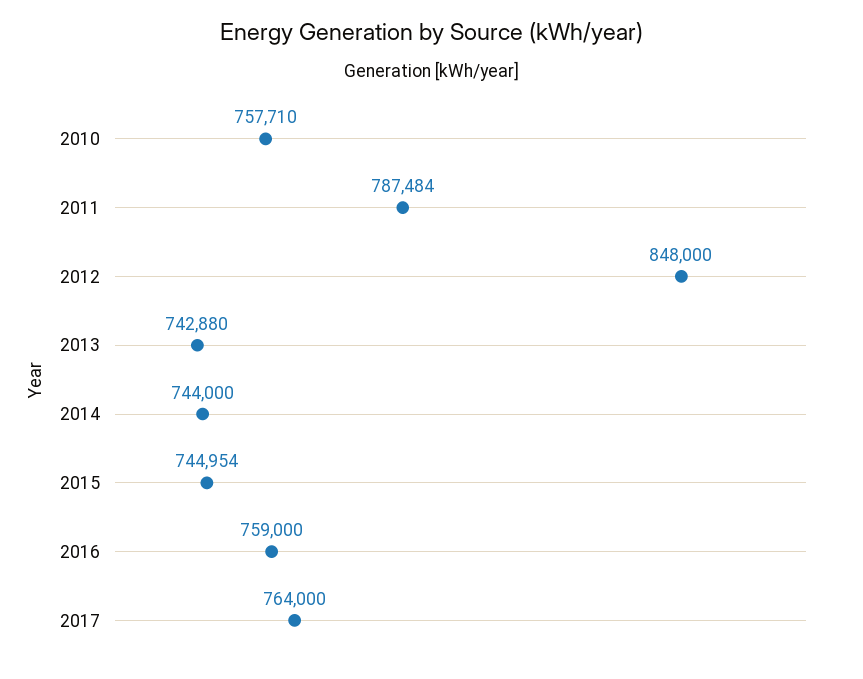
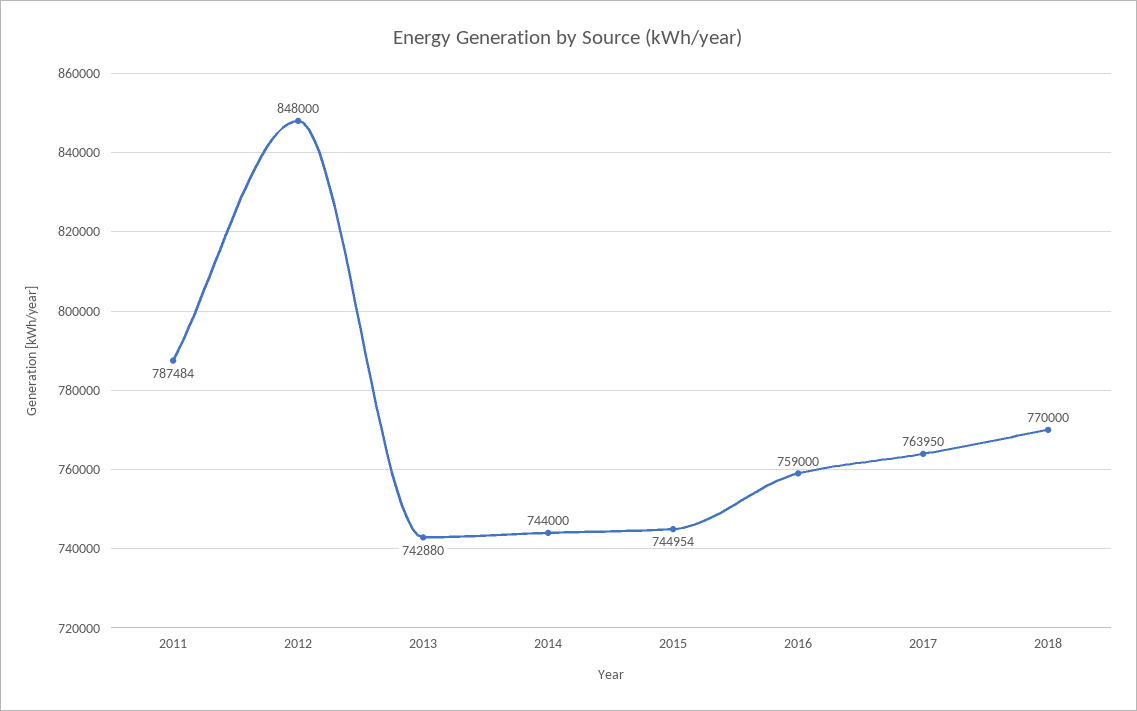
2010: 757710 -> none
2017: 764000 -> 763950
2018: none -> 770000

